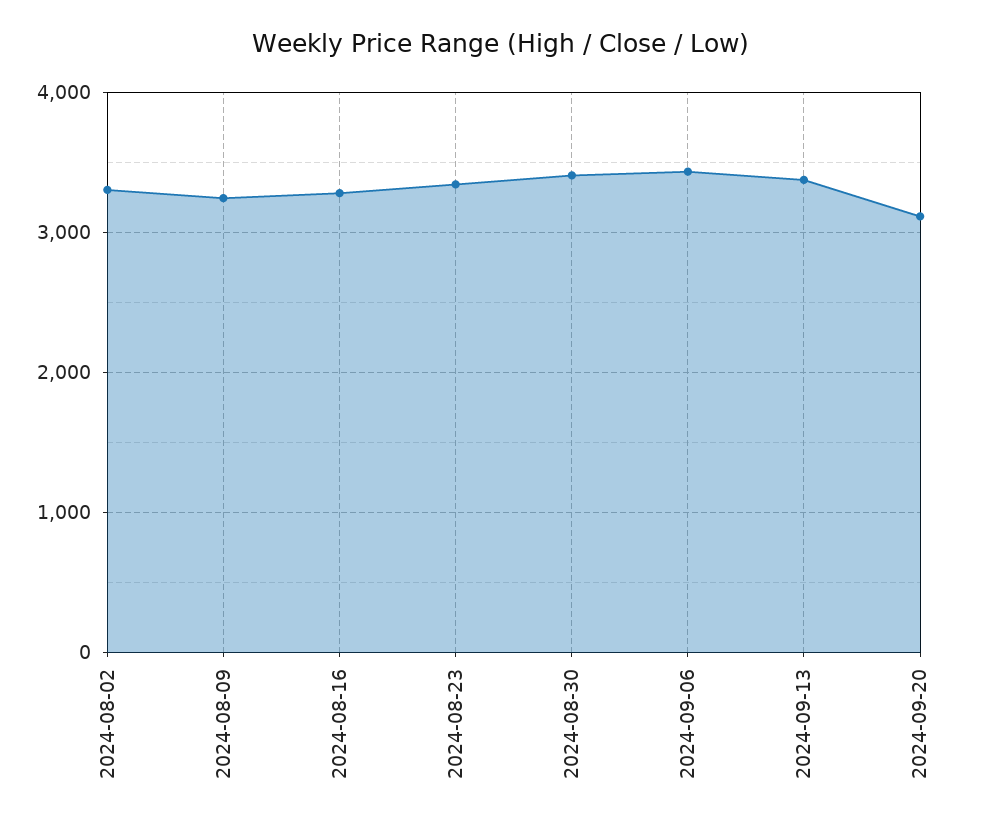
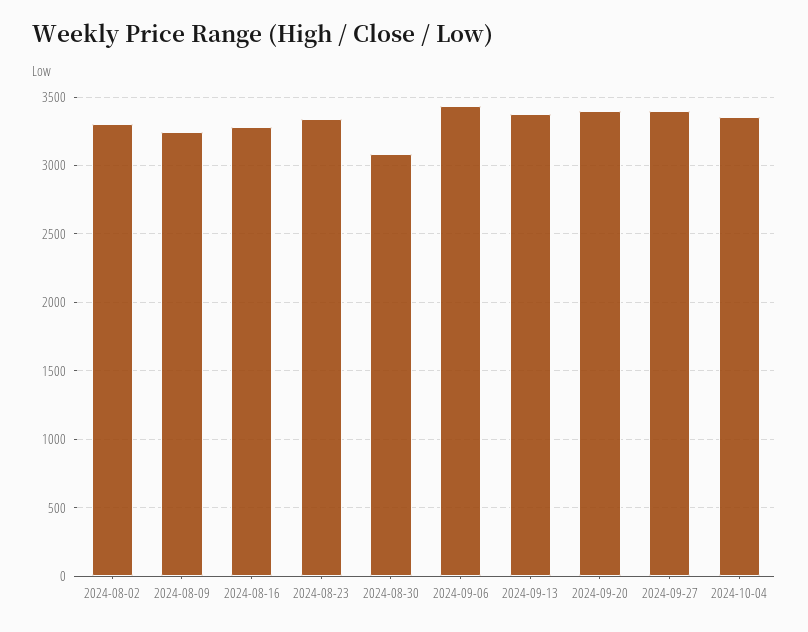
2024-08-30: 3400 -> 3100
2024-09-20: 3100 -> 3400
2024-09-27: none -> 3400
2024-10-04: none -> 3350

